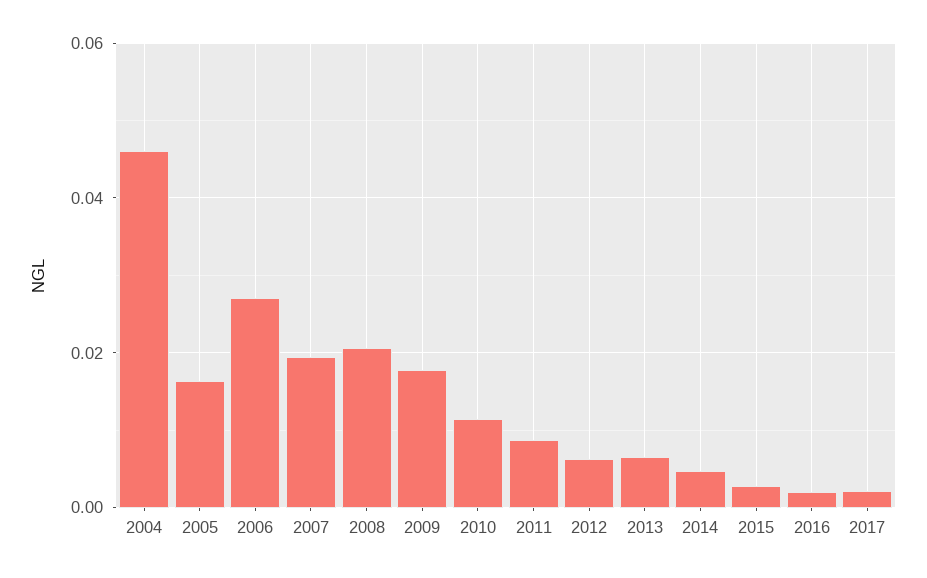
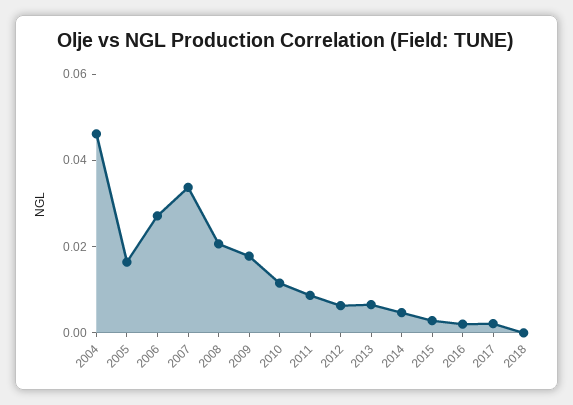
2007: 0.02 -> 0.035
2018: none -> 0

